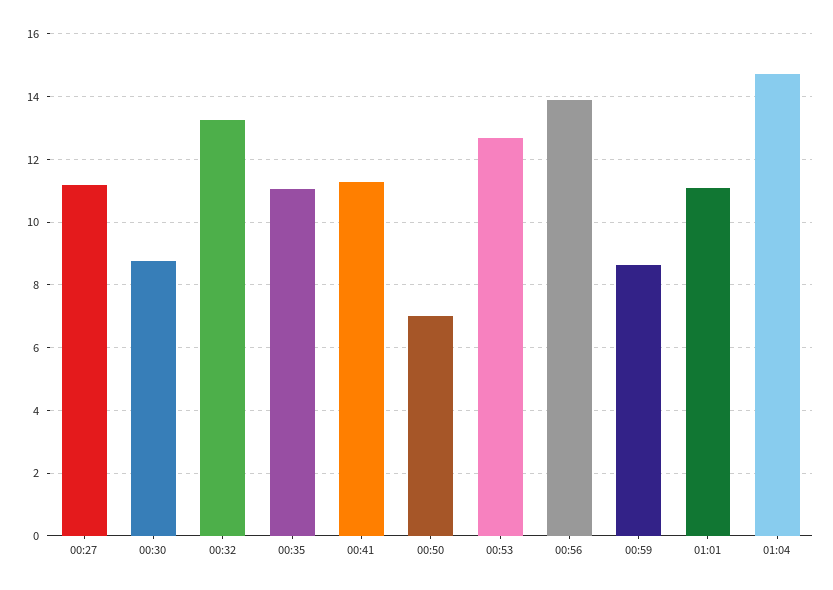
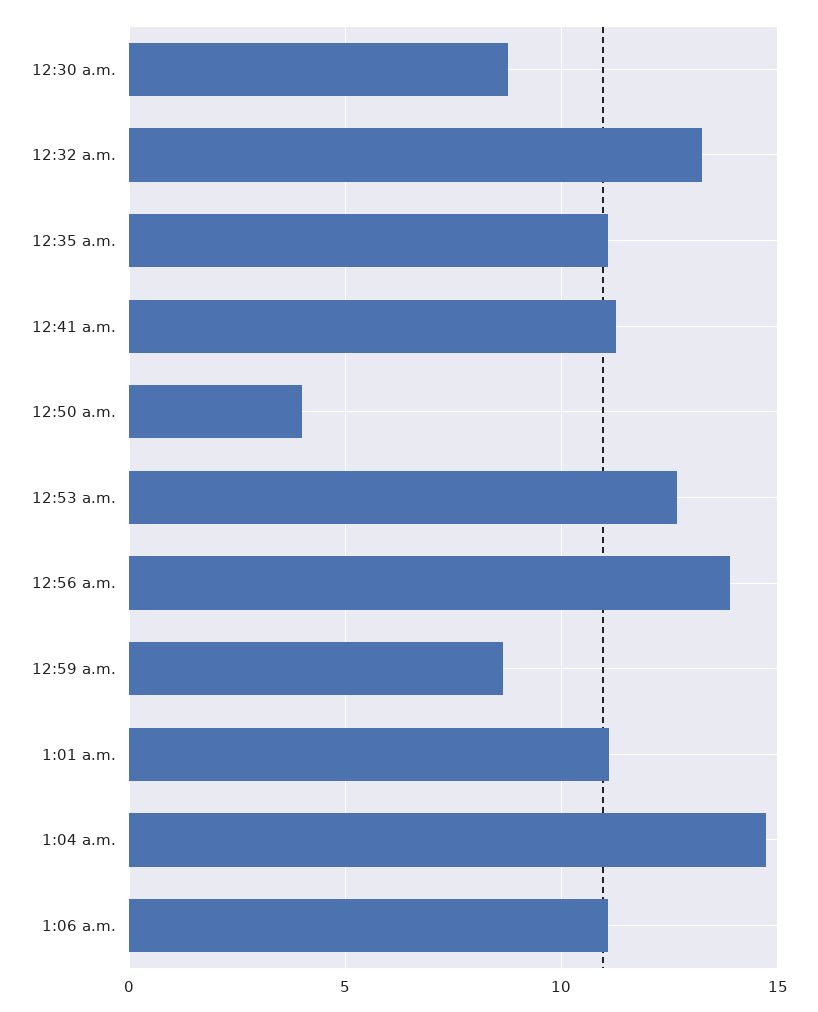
00:27: 11.2 -> none
00:50: 7 -> 4
1:06 a.m.: none -> 11

